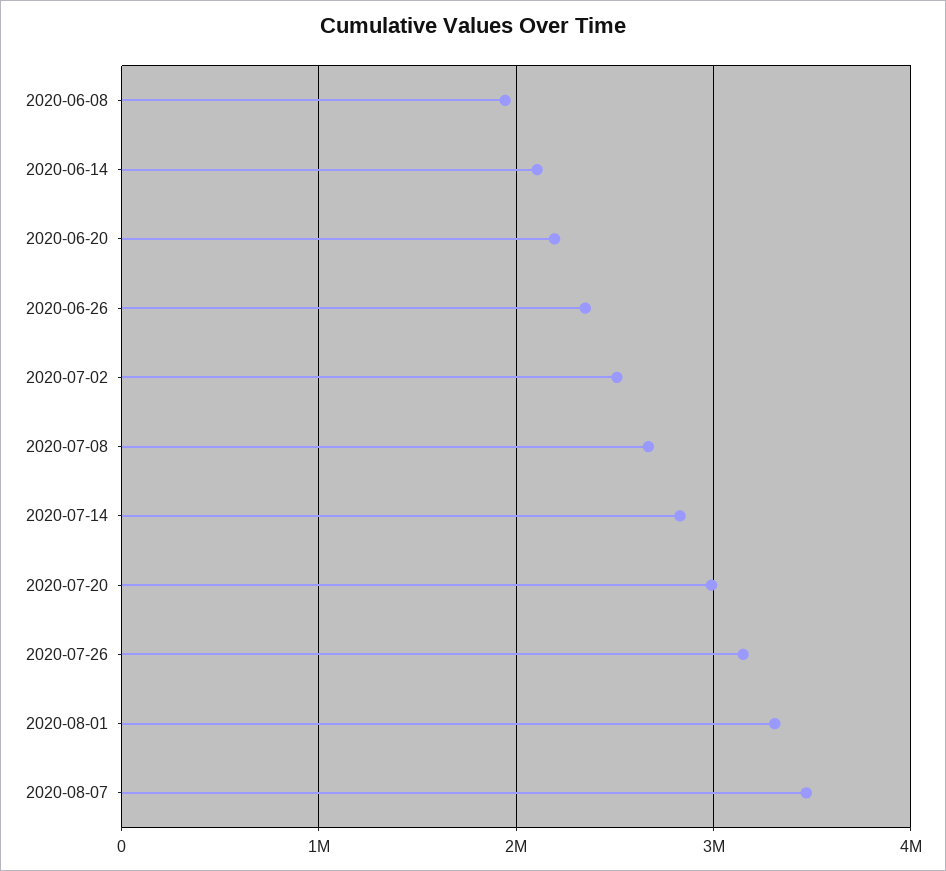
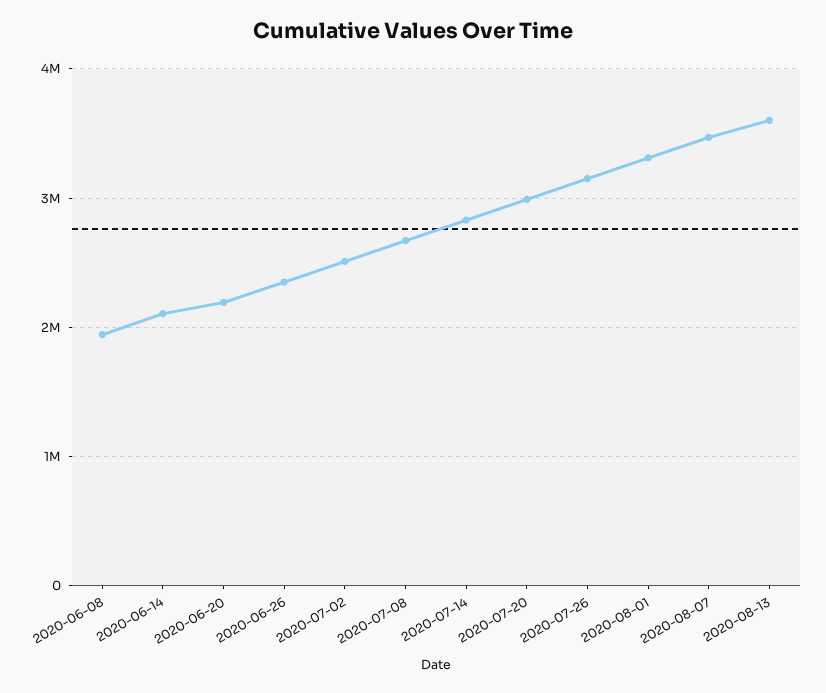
2020-08-13: none -> 3600000

